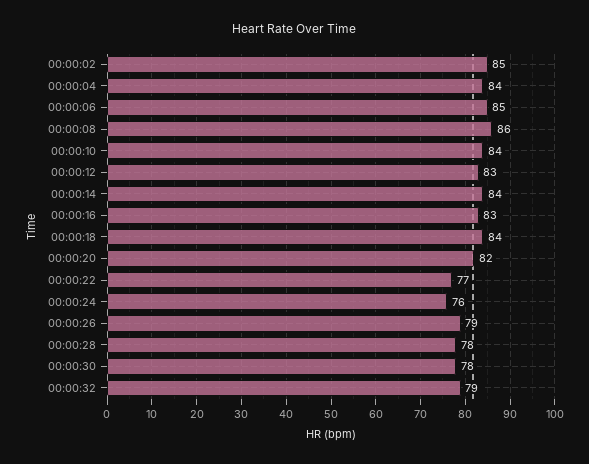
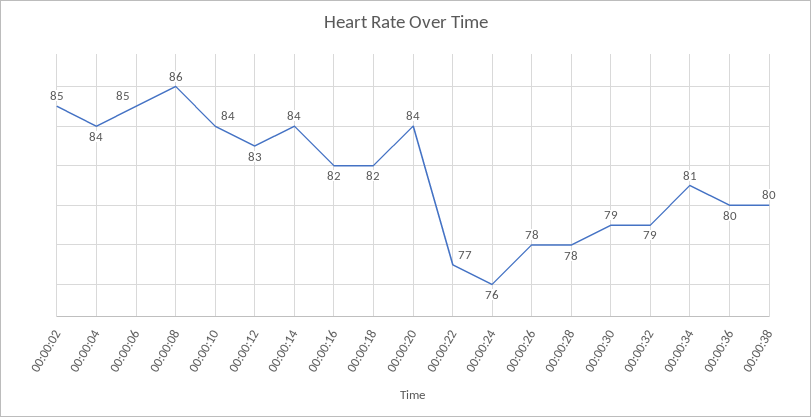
00:00:16: 83 -> 82
00:00:18: 84 -> 82
00:00:20: 82 -> 84
00:00:26: 79 -> 78
00:00:30: 78 -> 79
00:00:34: none -> 81
00:00:36: none -> 80
00:00:38: none -> 80

